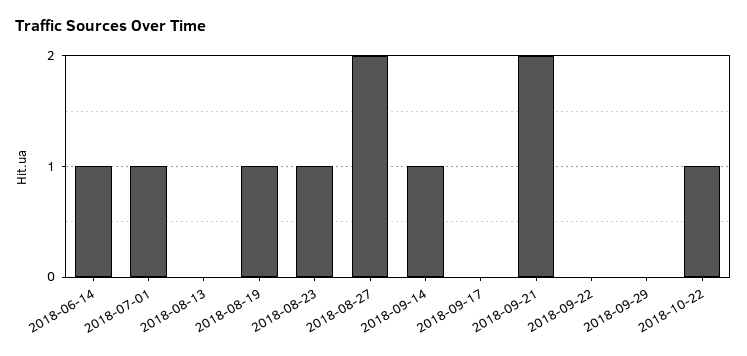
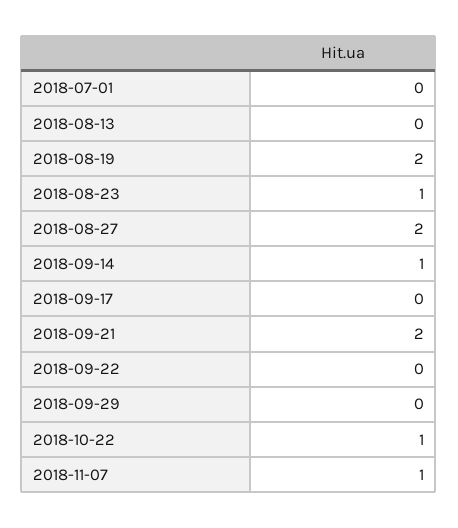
2018-06-14: 1 -> none
2018-07-01: 1 -> 0
2018-08-19: 1 -> 2
2018-11-07: none -> 1

